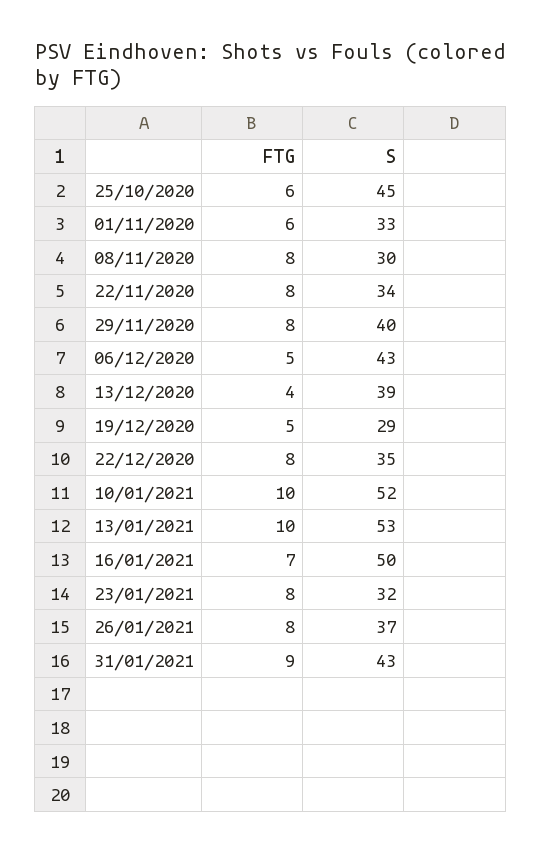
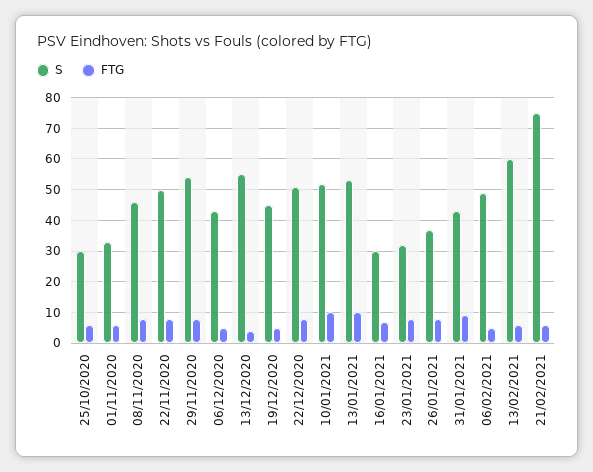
S, 25/10/2020: 45 -> 30
S, 08/11/2020: 30 -> 45
S, 22/11/2020: 34 -> 50
S, 29/11/2020: 40 -> 55
S, 13/12/2020: 39 -> 55
S, 19/12/2020: 29 -> 45
S, 22/12/2020: 35 -> 50
S, 16/01/2021: 50 -> 30
S, 06/02/2021: none -> 50
FTG, 06/02/2021: none -> 5
S, 13/02/2021: none -> 60
FTG, 13/02/2021: none -> 5
S, 21/02/2021: none -> 75
FTG, 21/02/2021: none -> 5

